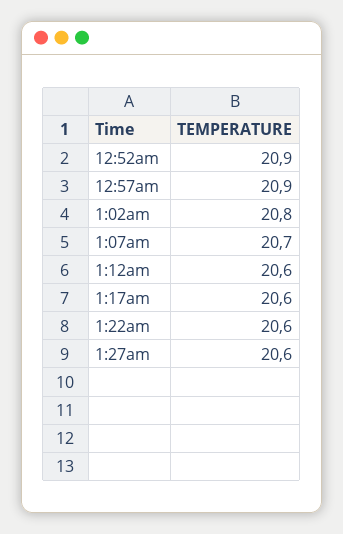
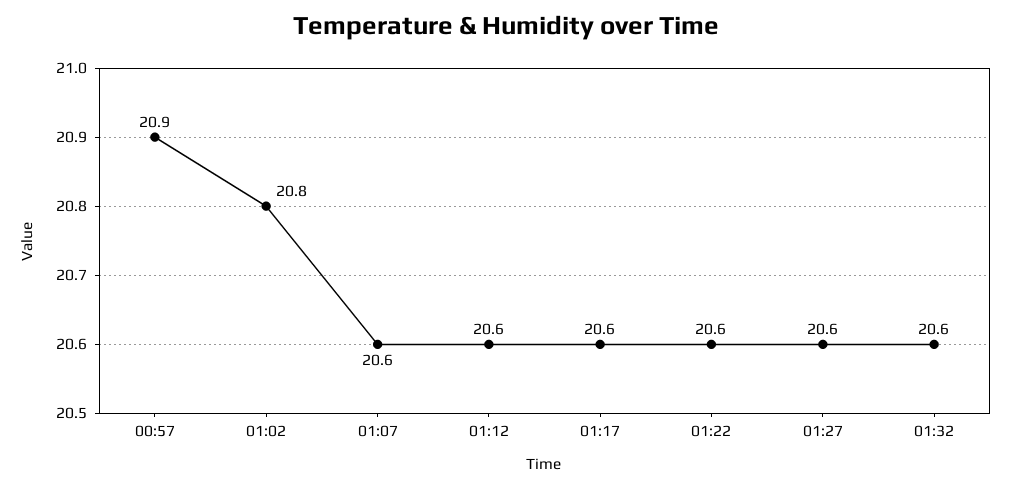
12:52am: 20.9 -> none
1:07am: 20.7 -> 20.6
01:32: none -> 20.6

